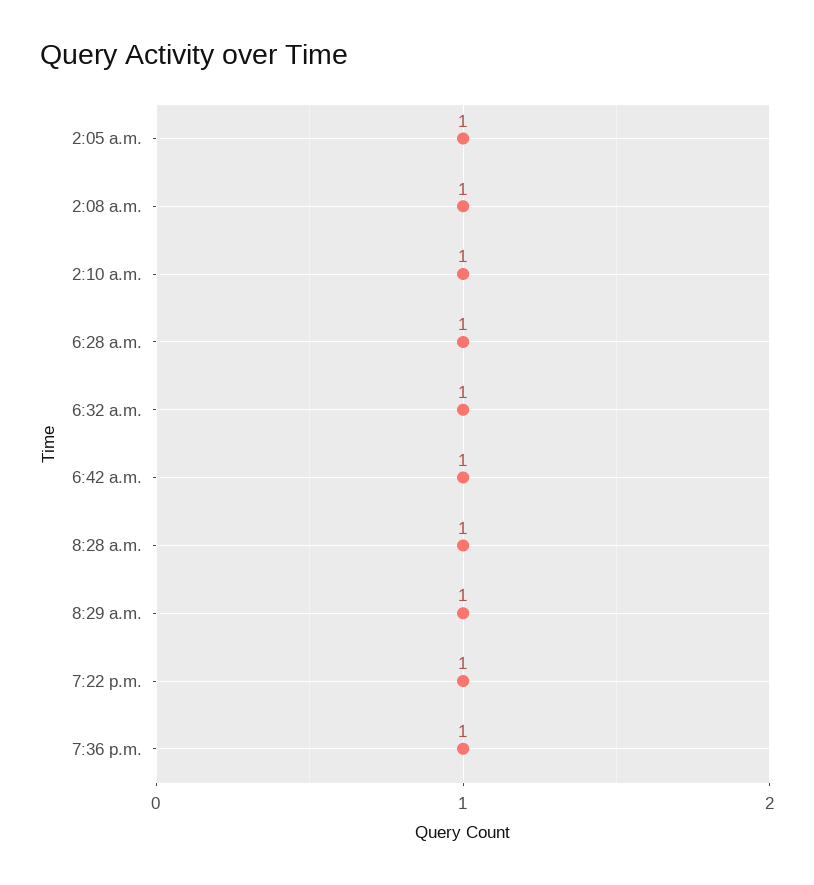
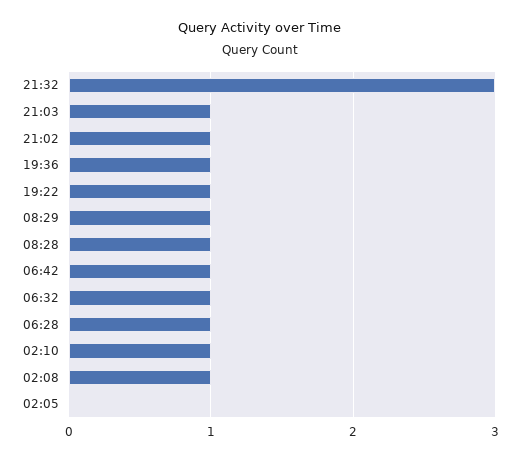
2:05 a.m.: 1 -> 0
21:32: none -> 3
21:03: none -> 1
21:02: none -> 1

